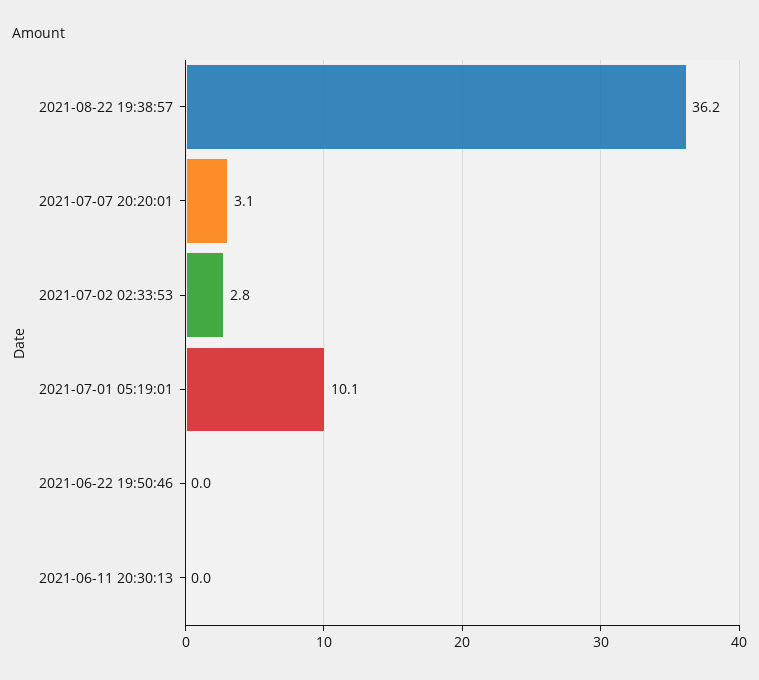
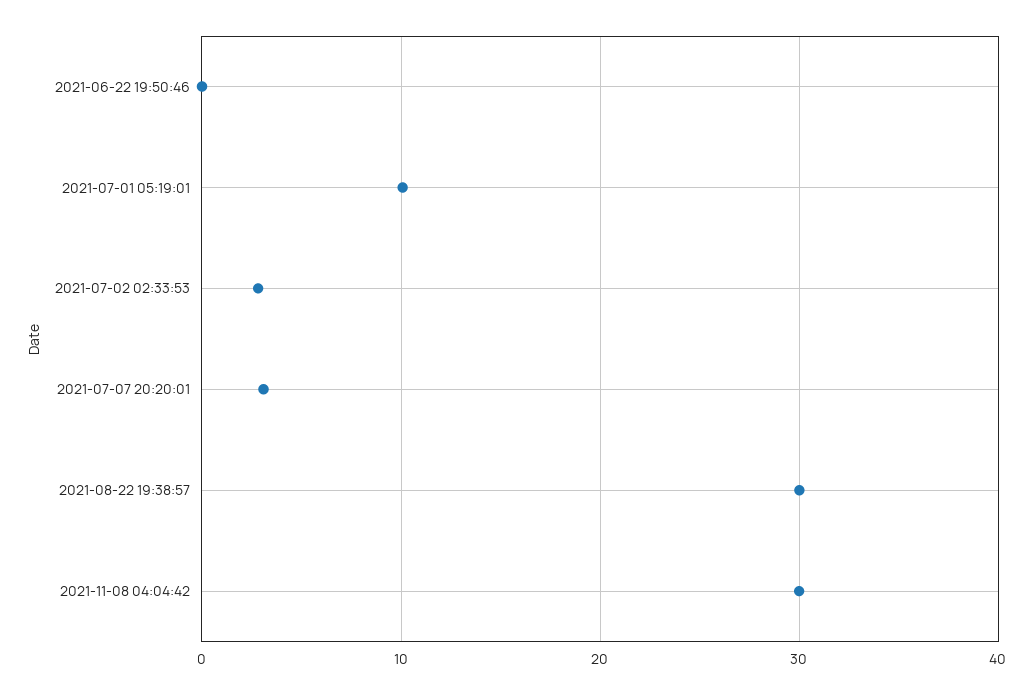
2021-08-22 19:38:57: 36.2 -> 30
2021-06-11 20:30:13: 0 -> none
2021-11-08 04:04:42: none -> 30

